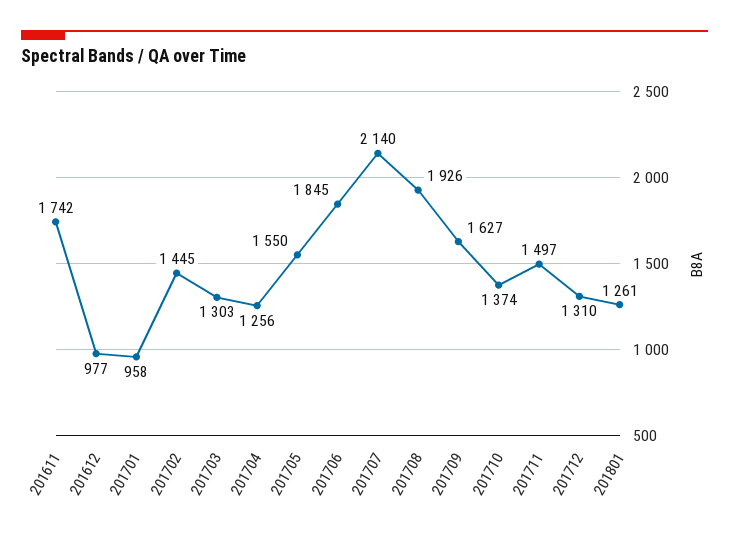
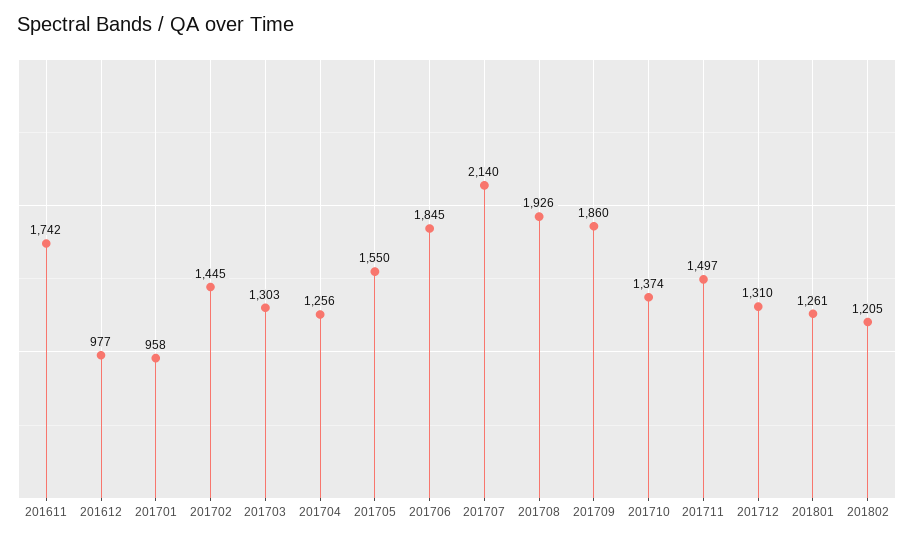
201709: 1627 -> 1860
201802: none -> 1205

